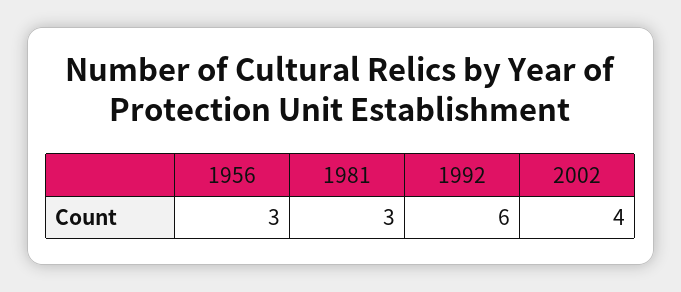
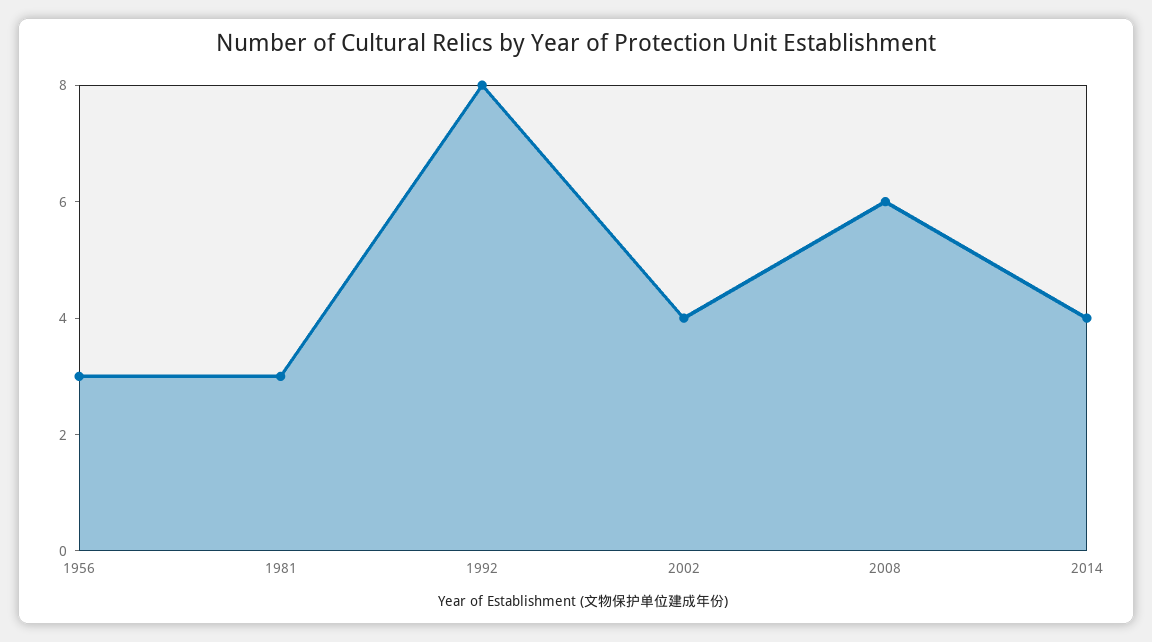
1992: 6 -> 8
2008: none -> 6
2014: none -> 4

